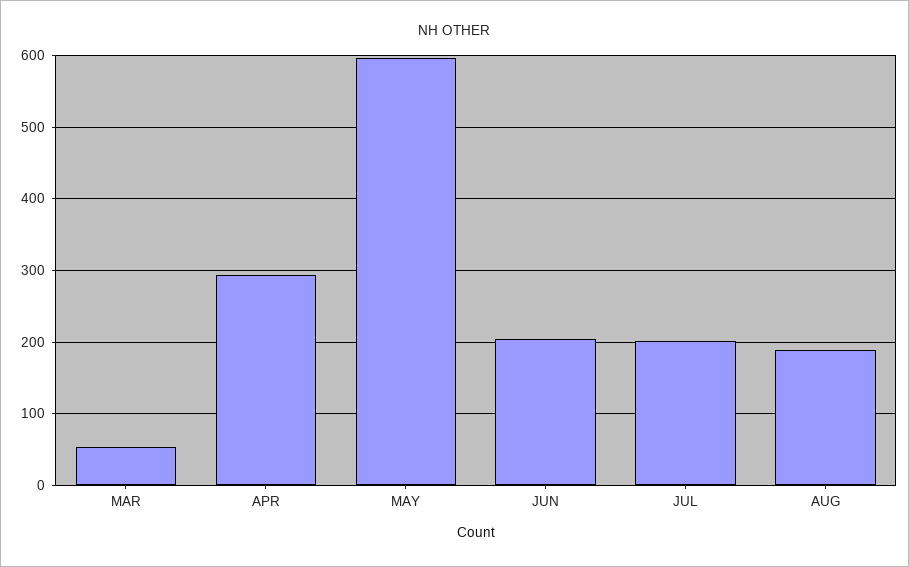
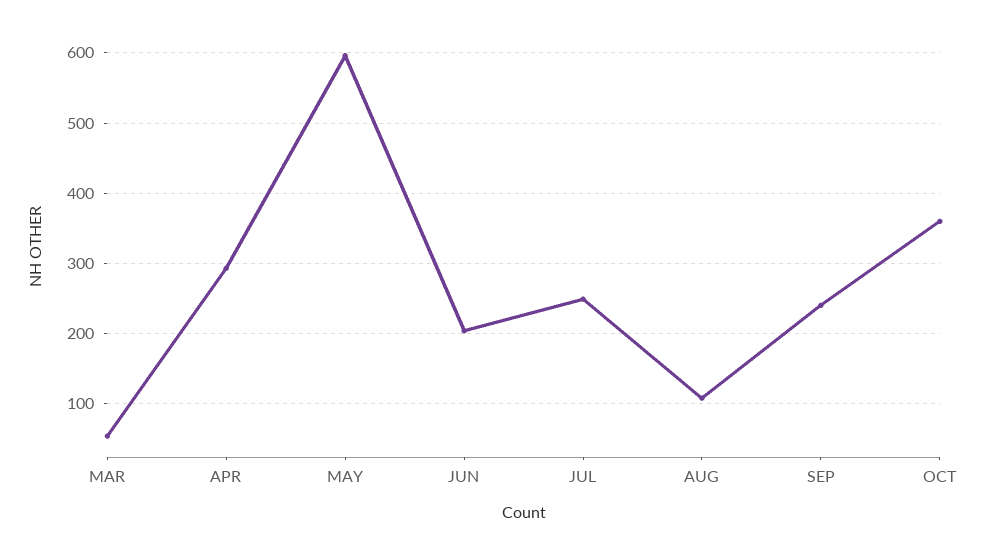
JUL: 200 -> 250
AUG: 190 -> 110
SEP: none -> 240
OCT: none -> 360

